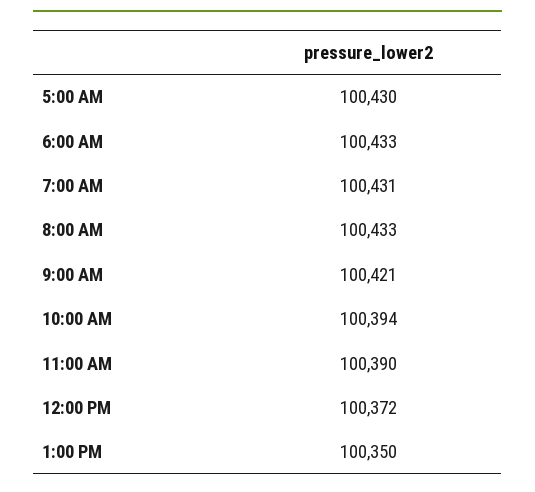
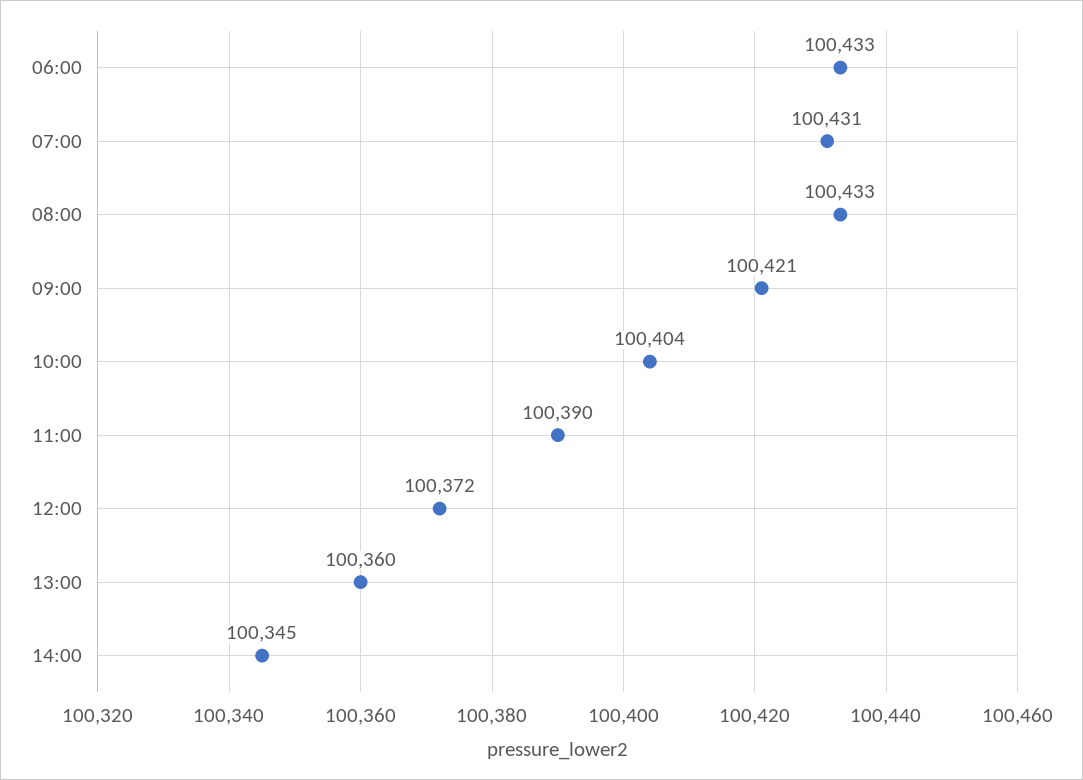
5:00 AM: 100430 -> none
10:00 AM: 100394 -> 100404
1:00 PM: 100350 -> 100360
14:00: none -> 100345

